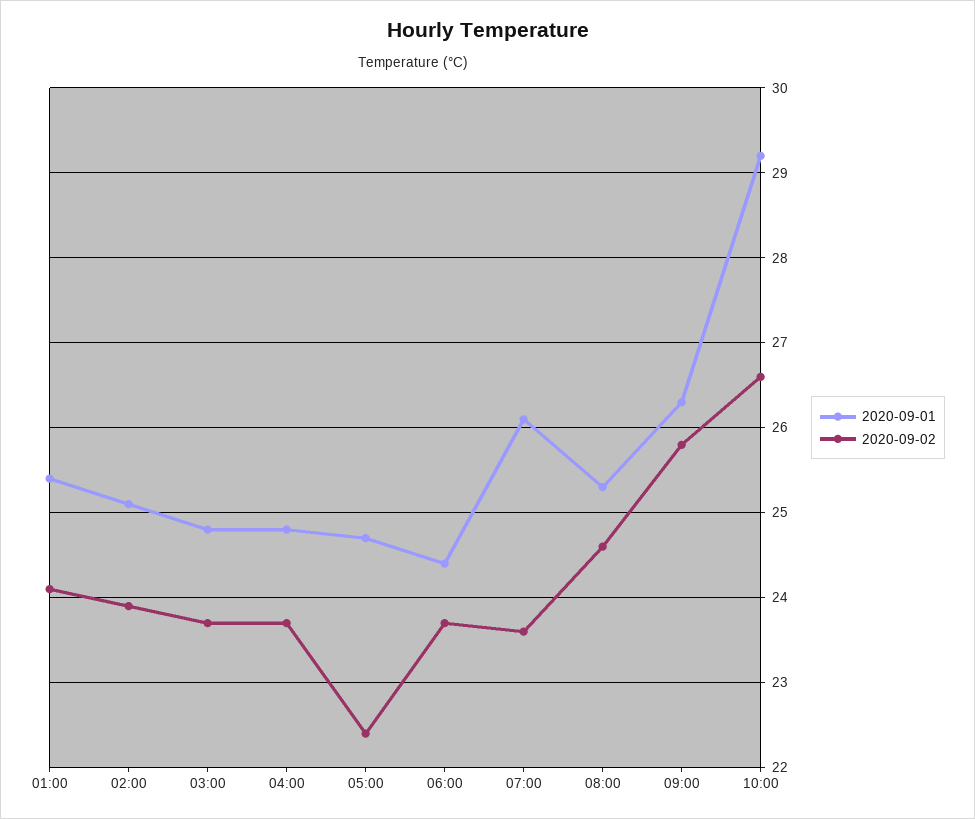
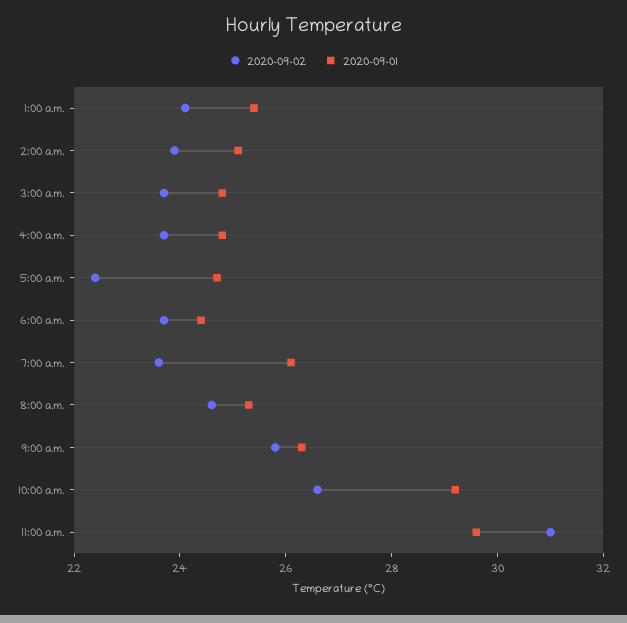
2020-09-02, 11:00 a.m.: none -> 31
2020-09-01, 11:00 a.m.: none -> 29.5

